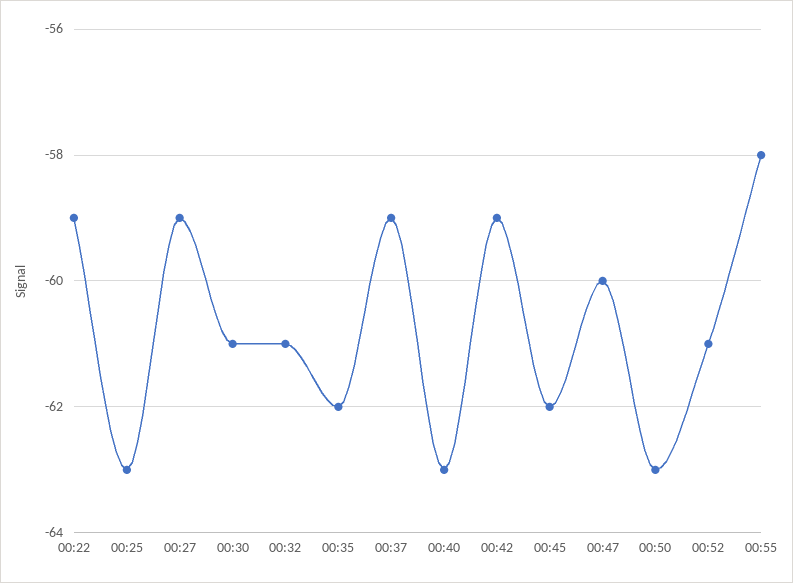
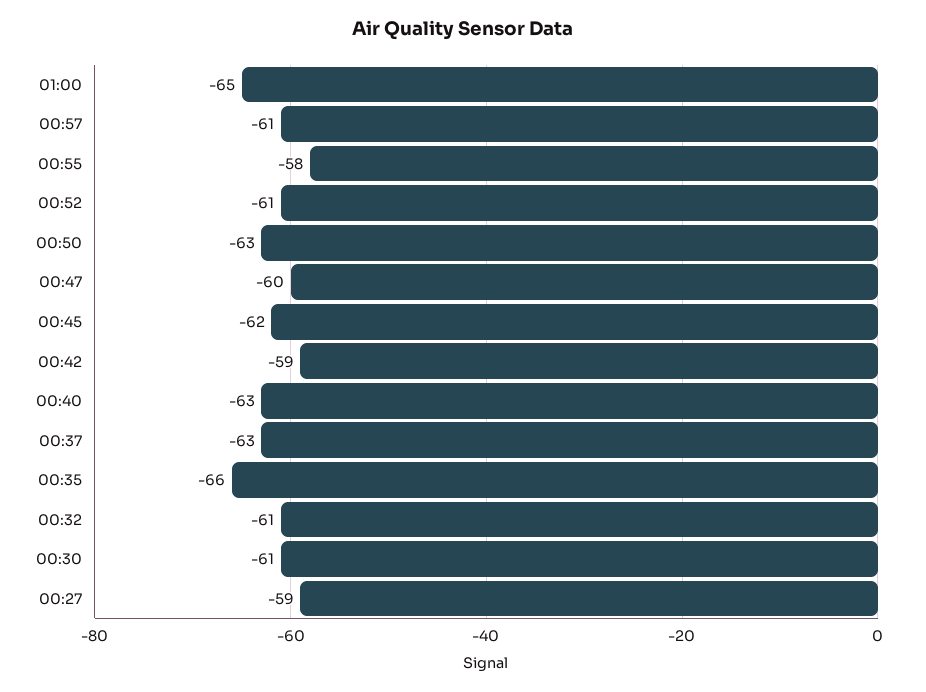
00:22: -59 -> none
00:25: -63 -> none
00:35: -62 -> -66
00:37: -59 -> -63
01:00: none -> -65
00:57: none -> -61

